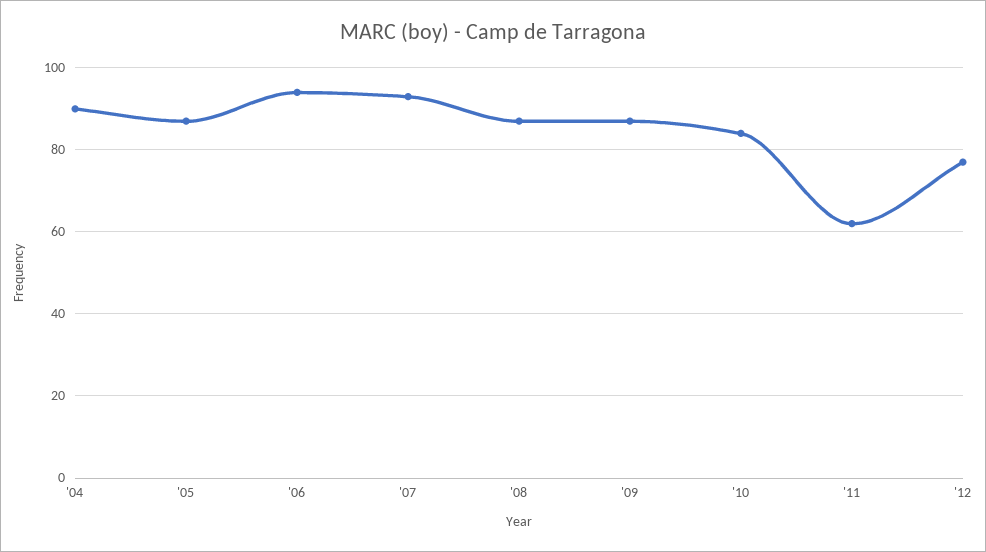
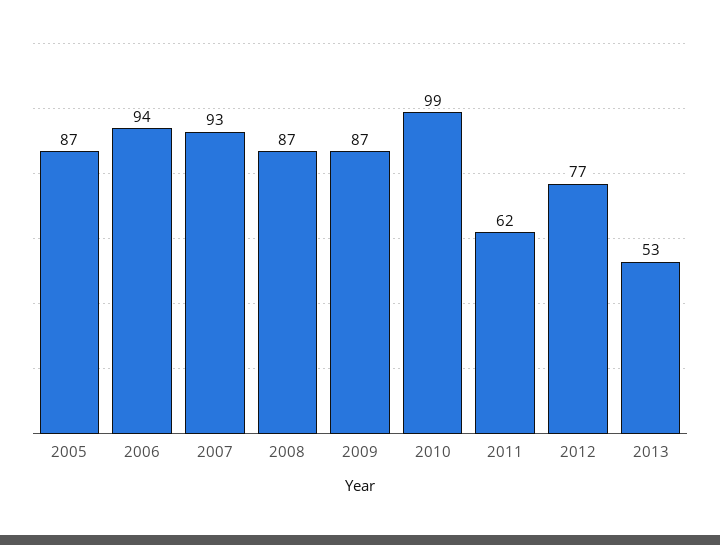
'04: 90 -> none
'10: 85 -> 99
2013: none -> 53

